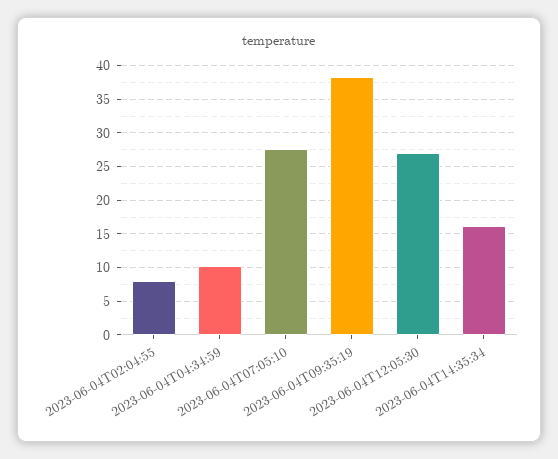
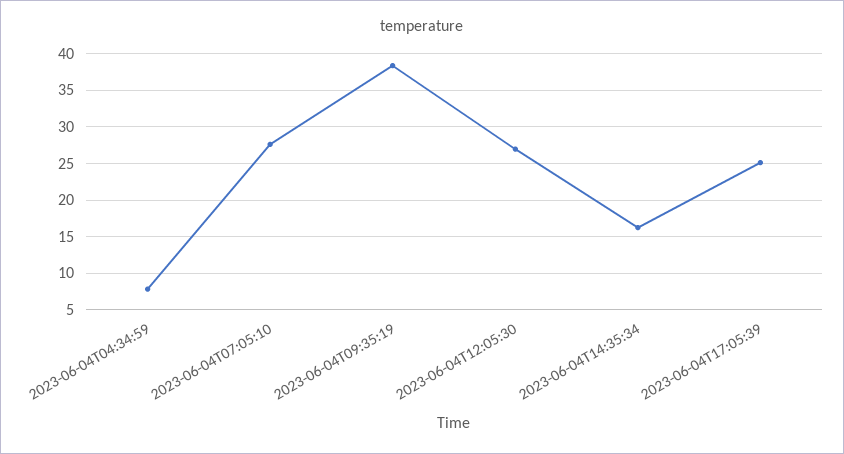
2023-06-04T02:04:55: 8 -> none
2023-06-04T04:34:59: 10 -> 8
2023-06-04T17:05:39: none -> 25

